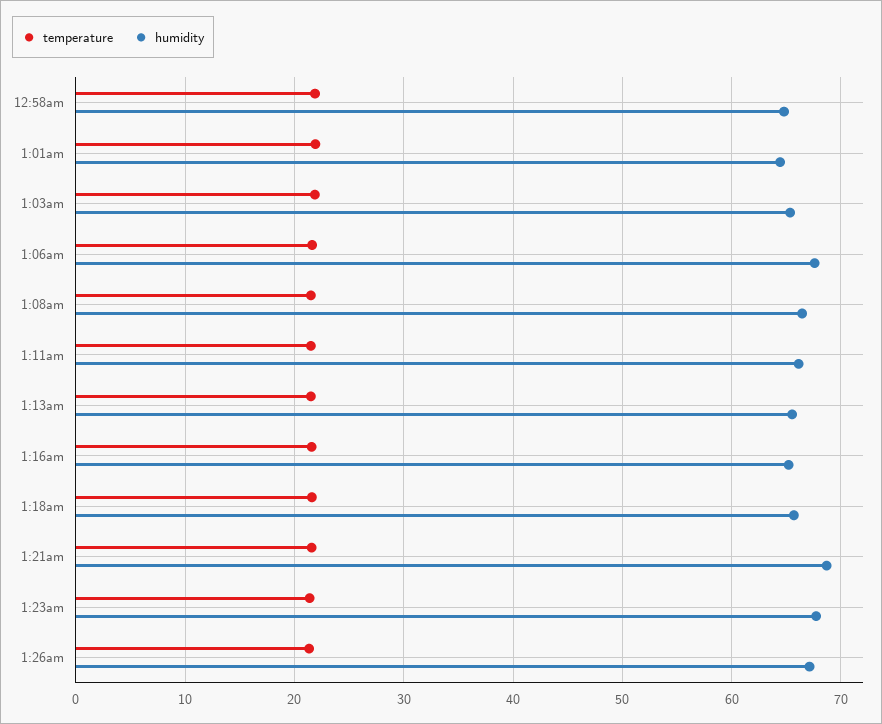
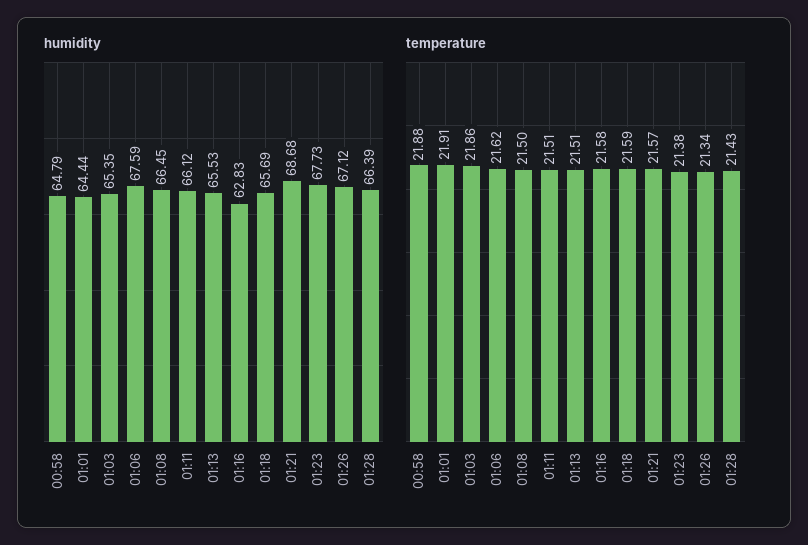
humidity, 1:16am: 65 -> 62.83
humidity, 01:28: none -> 66.39
temperature, 01:28: none -> 21.43

